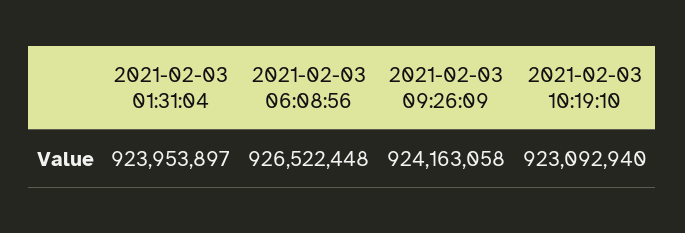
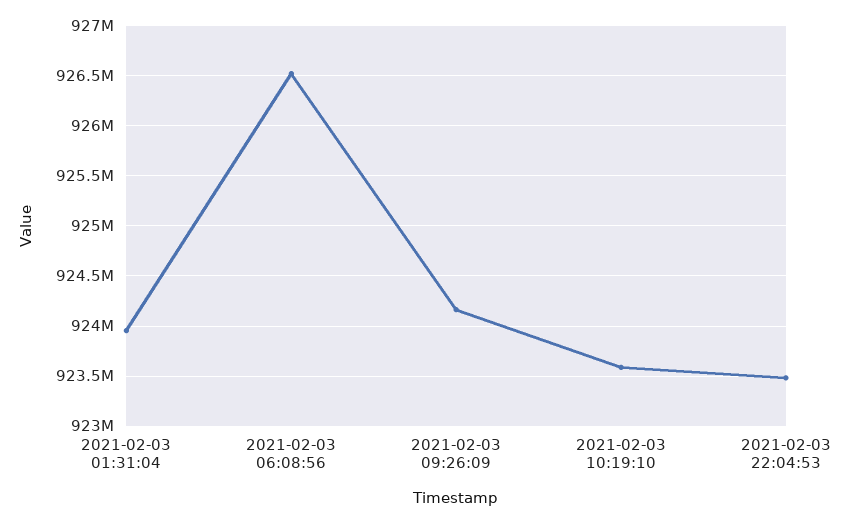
2021-02-03 10:19:10: 923092940 -> 923600000
2021-02-03 22:04:53: none -> 923500000

